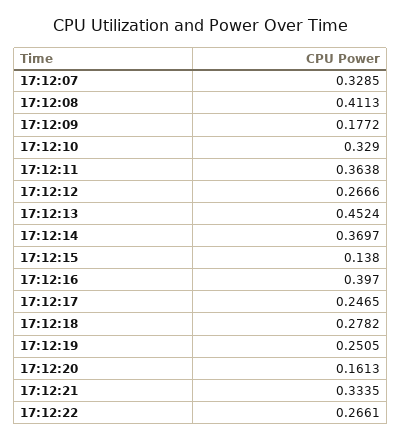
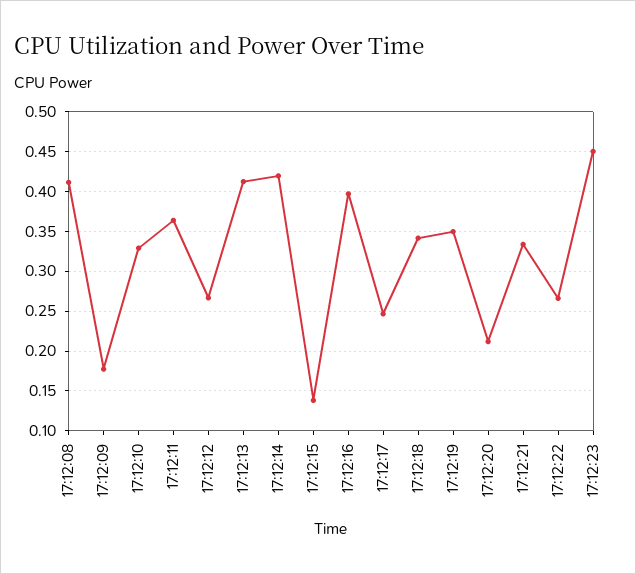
17:12:07: 0.3285 -> none
17:12:13: 0.4524 -> 0.41
17:12:14: 0.3697 -> 0.42
17:12:18: 0.2782 -> 0.34
17:12:19: 0.2505 -> 0.35
17:12:20: 0.1613 -> 0.21
17:12:23: none -> 0.45

